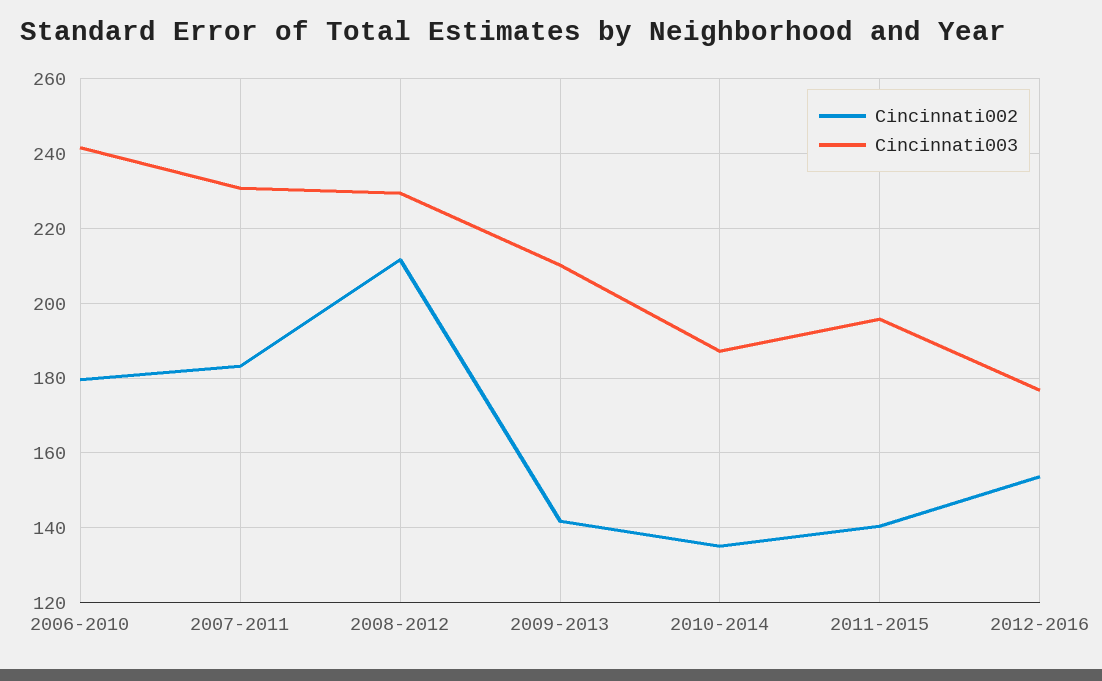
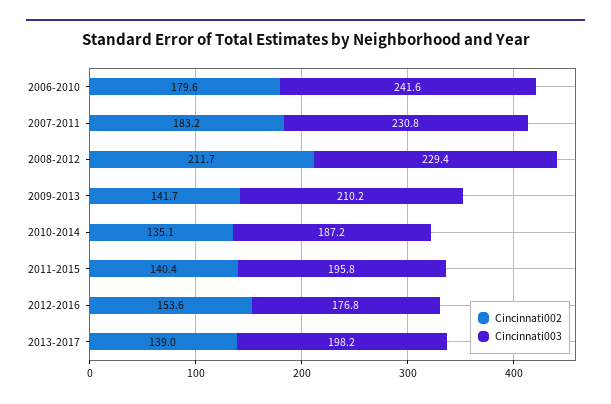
Cincinnati002, 2013-2017: none -> 139
Cincinnati003, 2013-2017: none -> 198.2

